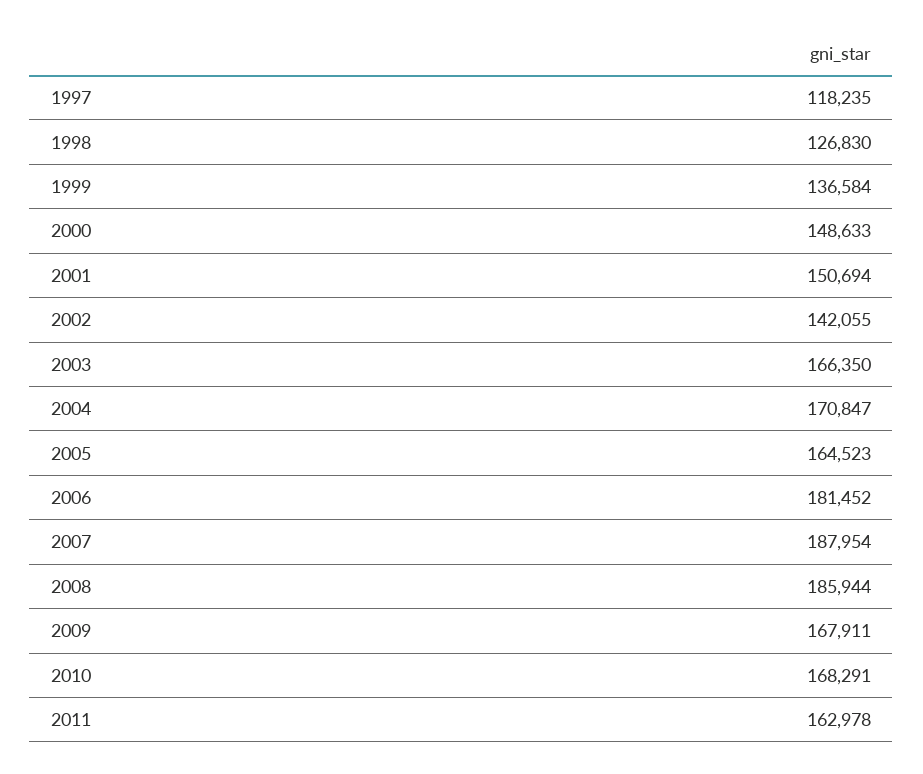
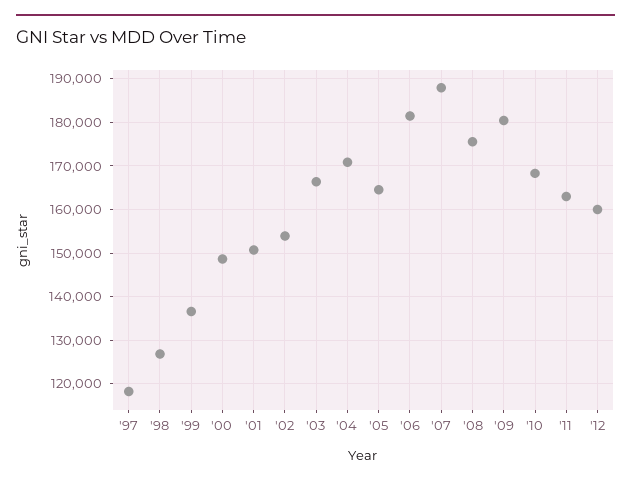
2002: 142055 -> 154000
2008: 185944 -> 176000
2009: 167911 -> 180000
'12: none -> 160000

